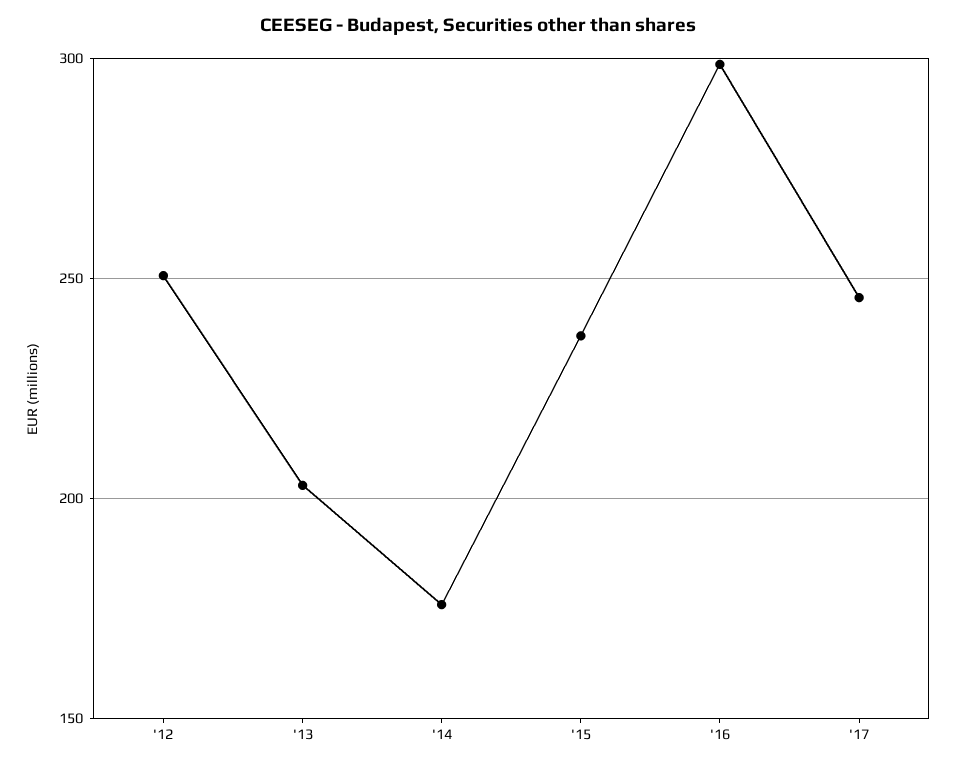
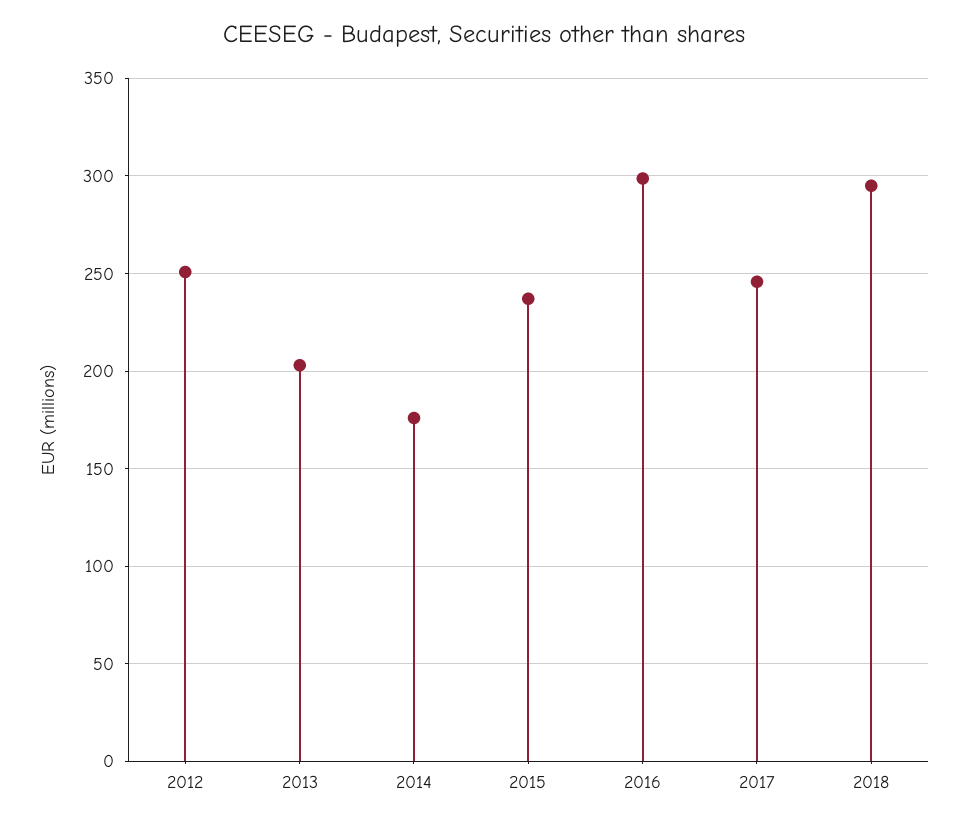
2018: none -> 295

